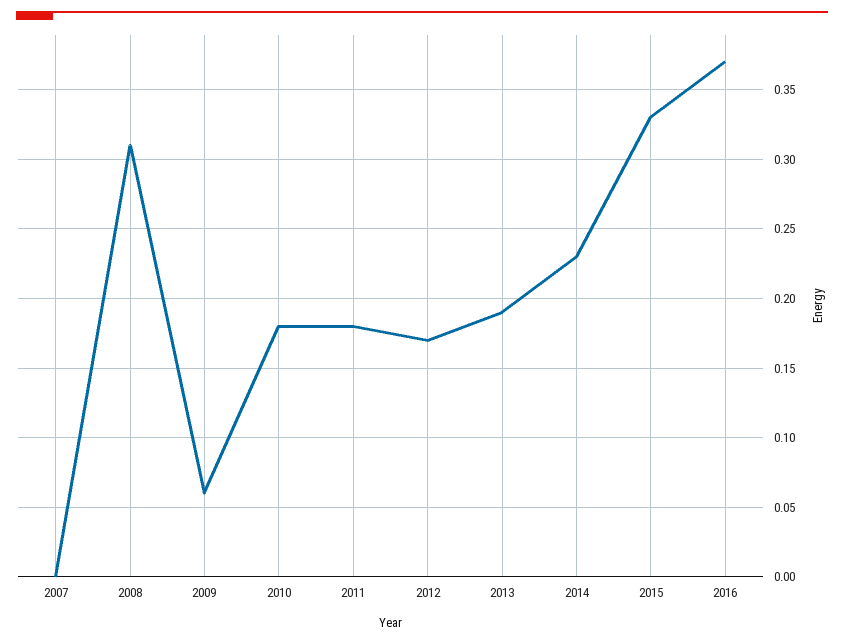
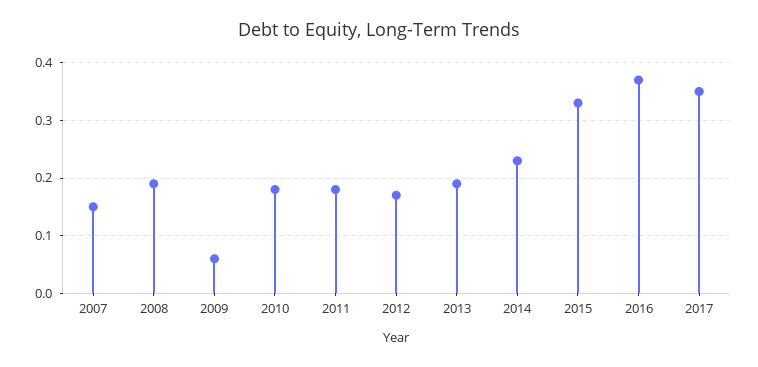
2007: 0 -> 0.15
2008: 0.31 -> 0.2
2017: none -> 0.35

